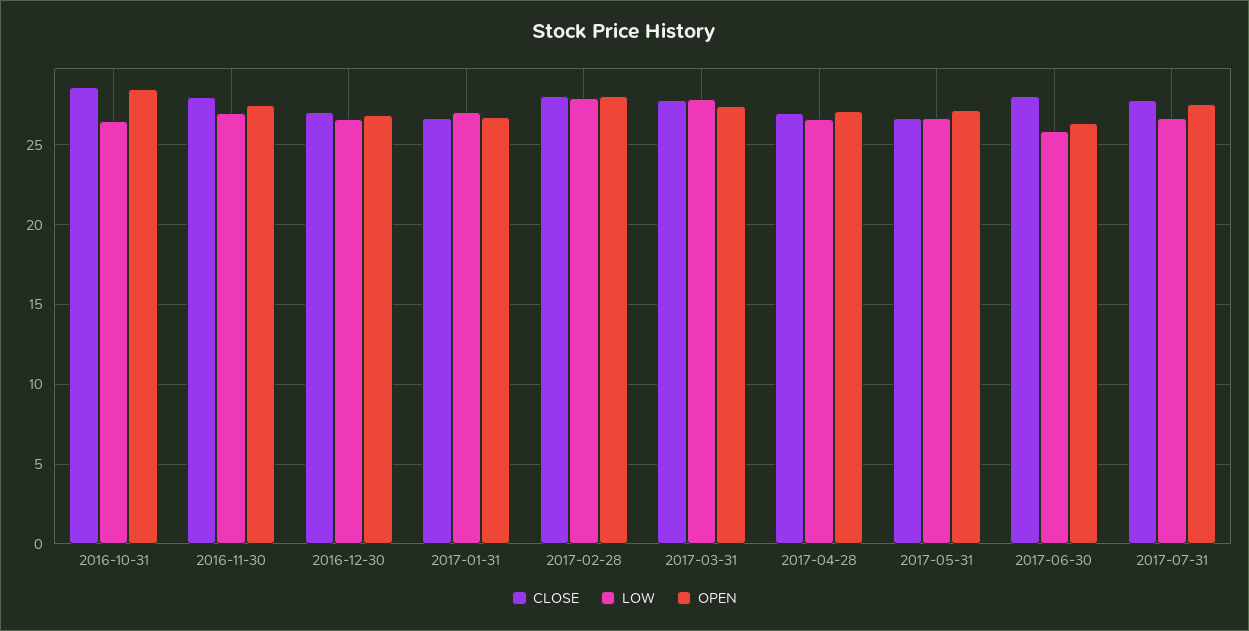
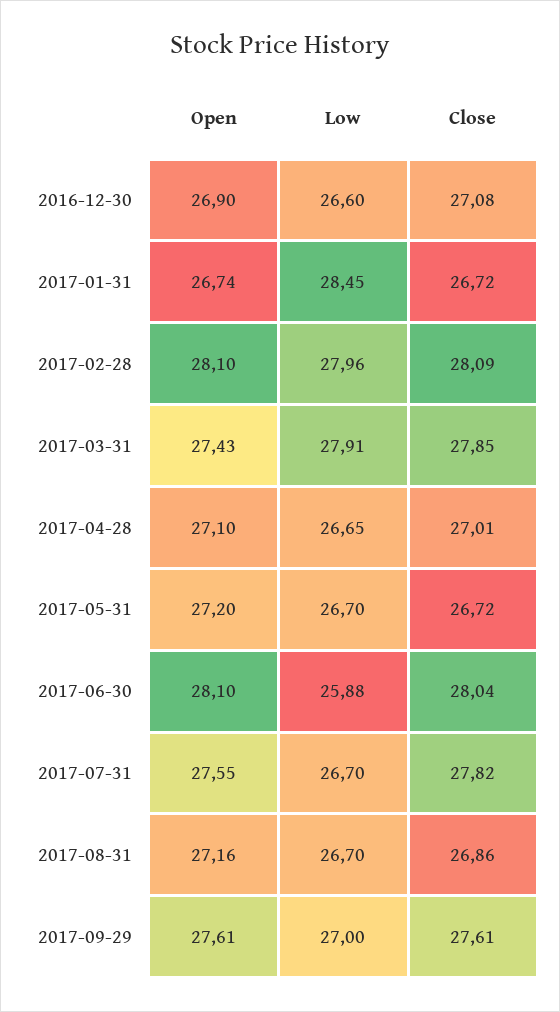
CLOSE, 2016-10-31: 28.5 -> none
LOW, 2016-10-31: 26.5 -> none
OPEN, 2016-10-31: 28.5 -> none
CLOSE, 2016-11-30: 28 -> none
LOW, 2016-11-30: 27 -> none
OPEN, 2016-11-30: 27.5 -> none
LOW, 2017-01-31: 27 -> 28.45
OPEN, 2017-06-30: 26.5 -> 28.1
OPEN, 2017-08-31: none -> 27.16
LOW, 2017-08-31: none -> 26.7
CLOSE, 2017-08-31: none -> 26.86
OPEN, 2017-09-29: none -> 27.61
LOW, 2017-09-29: none -> 27
CLOSE, 2017-09-29: none -> 27.61

